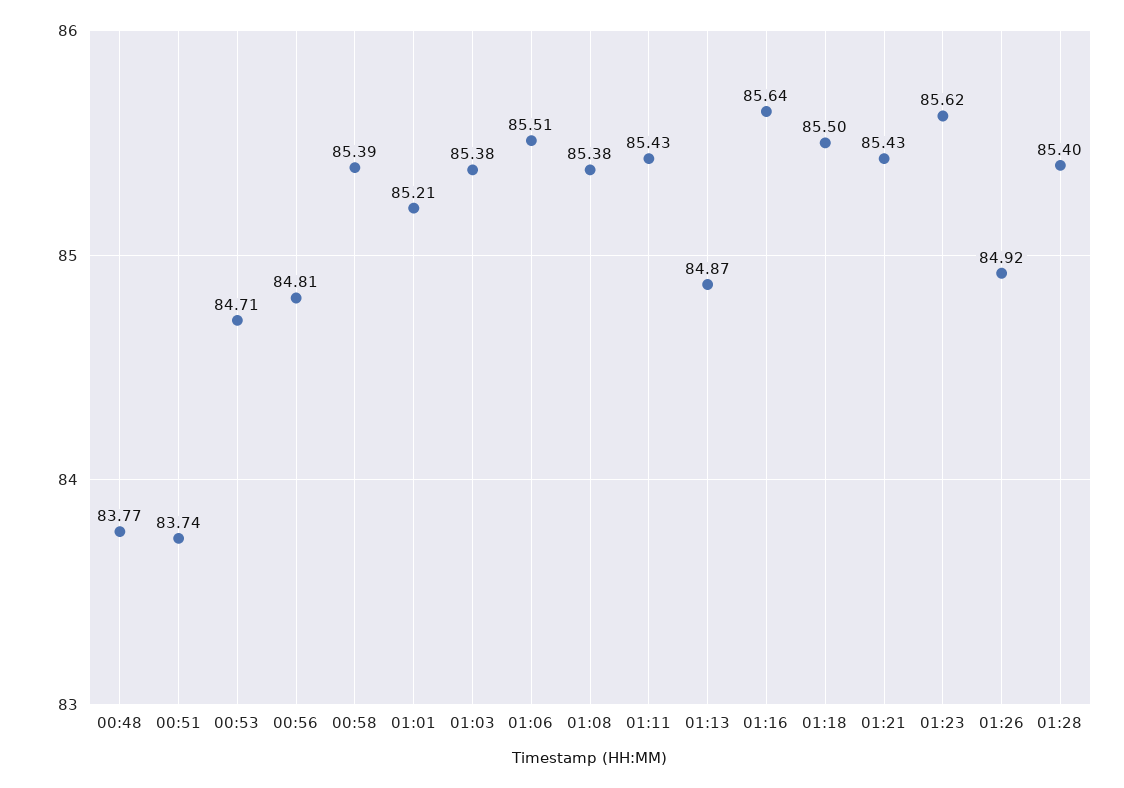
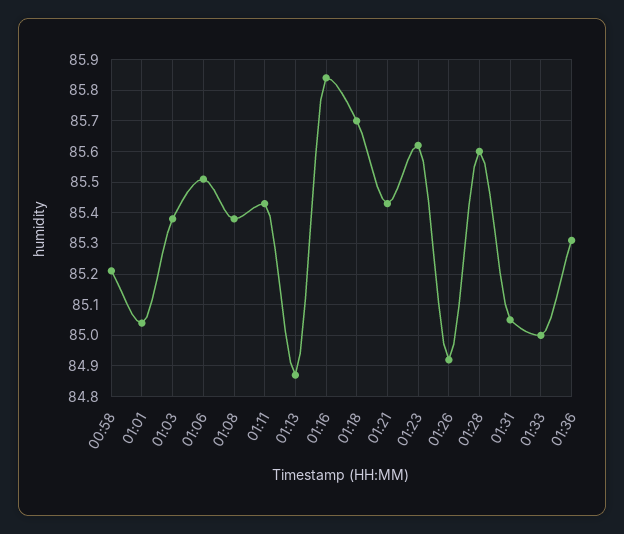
00:48: 83.77 -> none
00:51: 83.74 -> none
00:53: 84.71 -> none
00:56: 84.81 -> none
00:58: 85.39 -> 85.2
01:01: 85.21 -> 85.05
01:16: 85.64 -> 85.85
01:18: 85.5 -> 85.7
01:28: 85.4 -> 85.6
01:31: none -> 85.05
01:33: none -> 85
01:36: none -> 85.3

